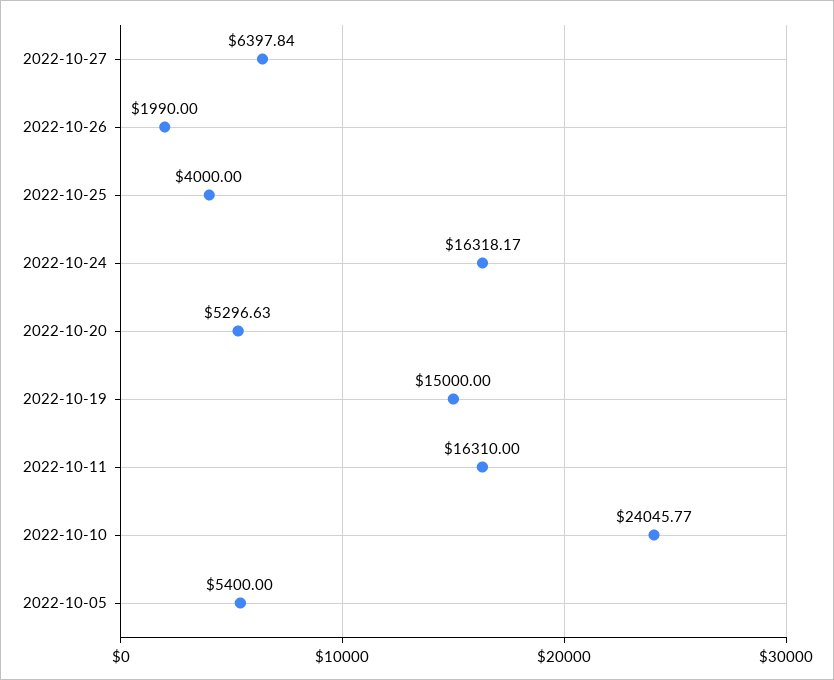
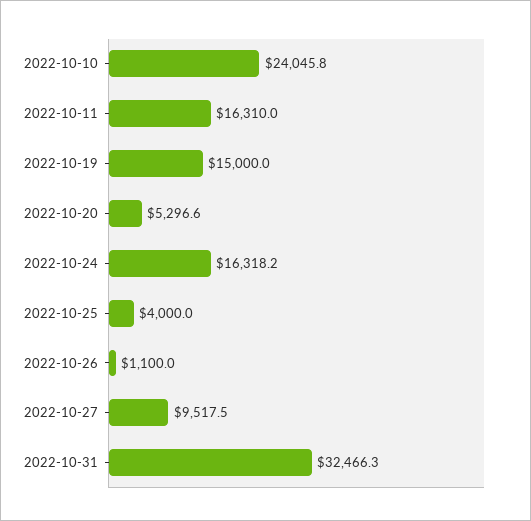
2022-10-27: 6397.84 -> 9517.5
2022-10-26: 1990 -> 1100
2022-10-05: 5400 -> none
2022-10-31: none -> 32466.3

